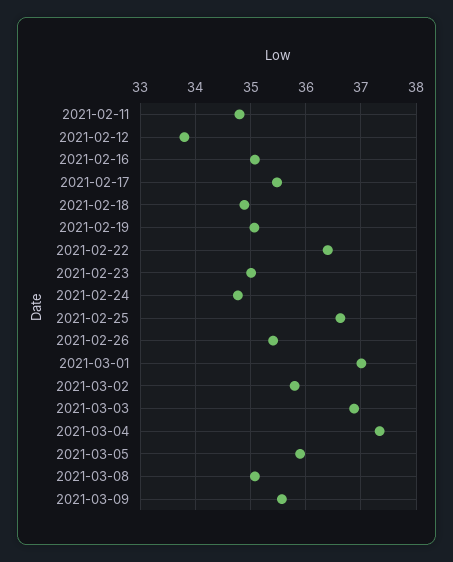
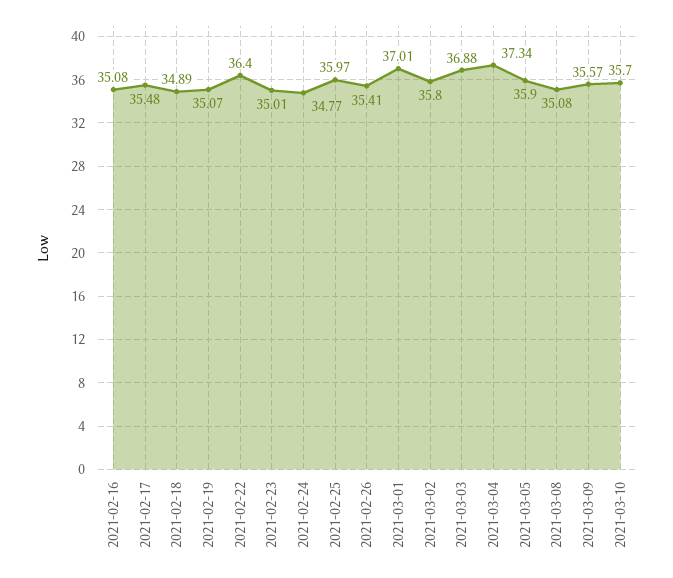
2021-02-11: 34.8 -> none
2021-02-12: 33.8 -> none
2021-02-25: 36.6 -> 35.97
2021-03-10: none -> 35.7

